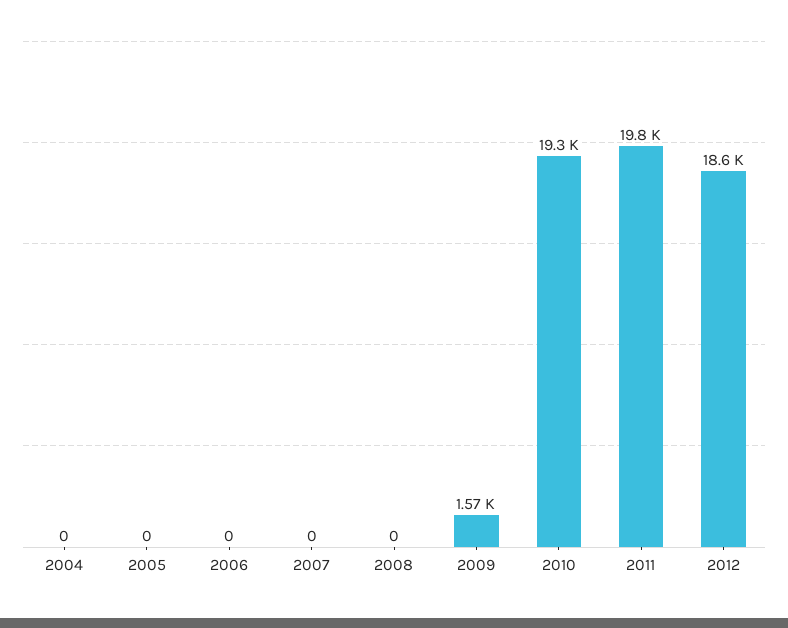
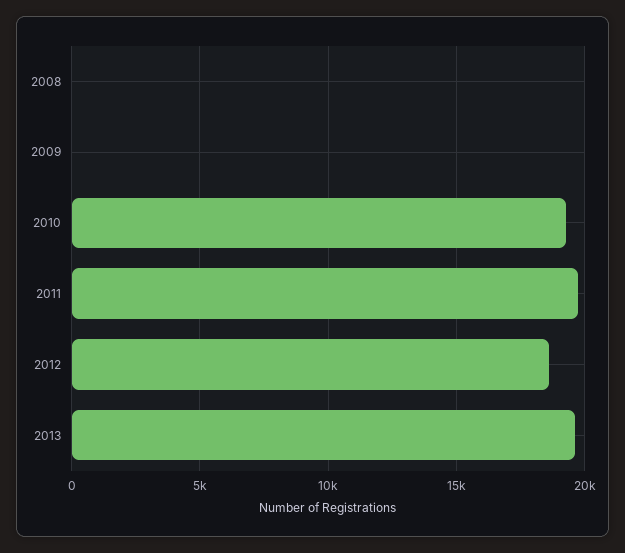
2004: 0 -> none
2005: 0 -> none
2006: 0 -> none
2007: 0 -> none
2009: 1570 -> 0
2013: none -> 19500

